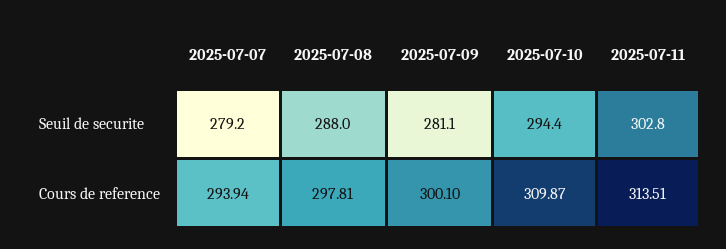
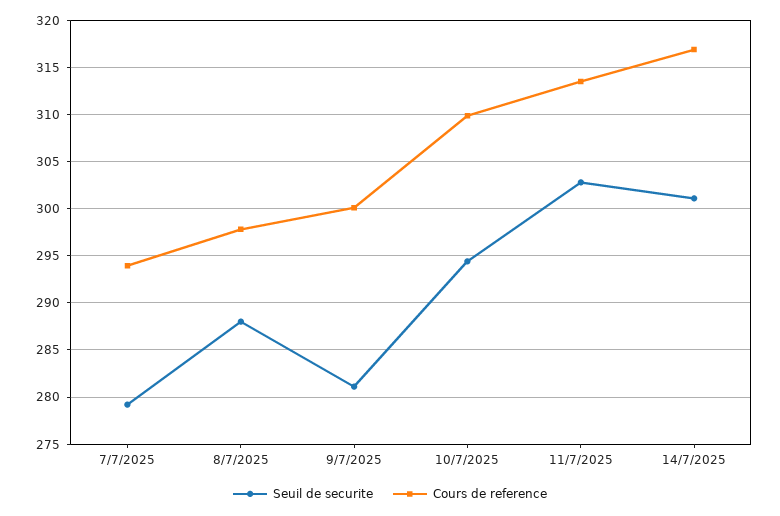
Seuil de securite, 14/7/2025: none -> 301
Cours de reference, 14/7/2025: none -> 317

